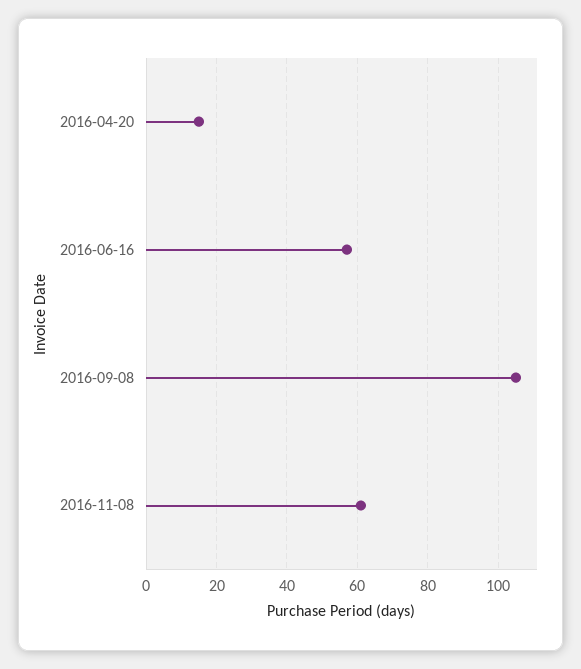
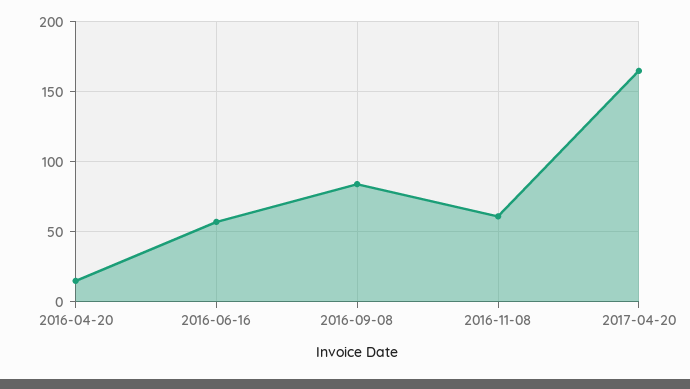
2016-09-08: 105 -> 85
2017-04-20: none -> 165

